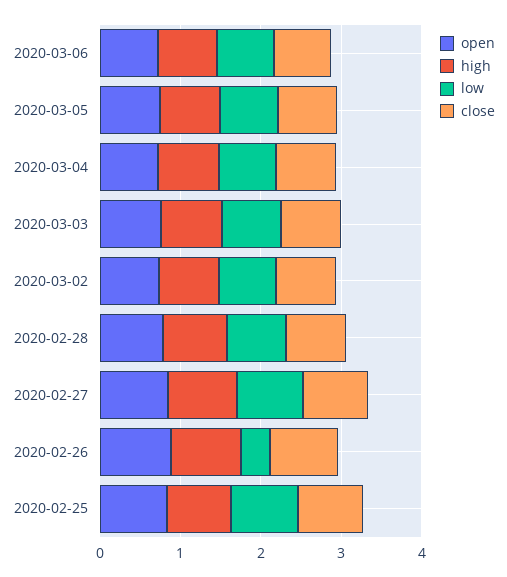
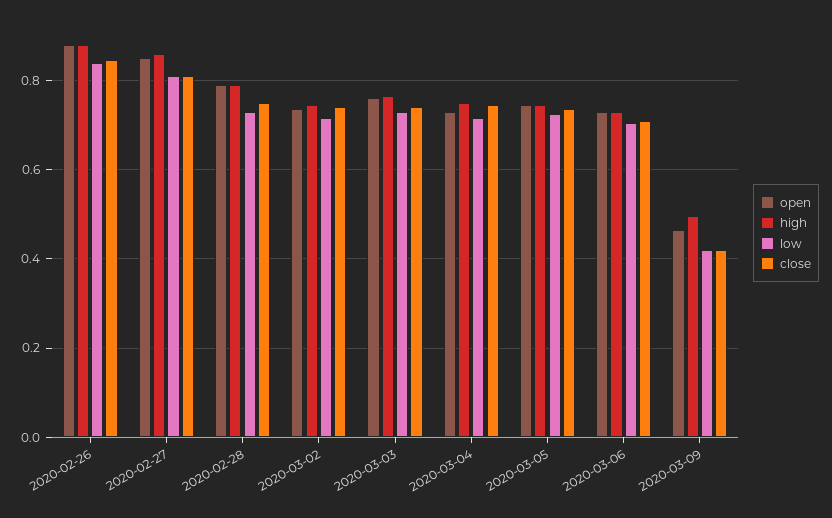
low, 2020-02-26: 0.4 -> 0.84
open, 2020-02-25: 0.8 -> none
high, 2020-02-25: 0.8 -> none
low, 2020-02-25: 0.8 -> none
close, 2020-02-25: 0.8 -> none
open, 2020-03-09: none -> 0.46
high, 2020-03-09: none -> 0.5
low, 2020-03-09: none -> 0.42
close, 2020-03-09: none -> 0.42

